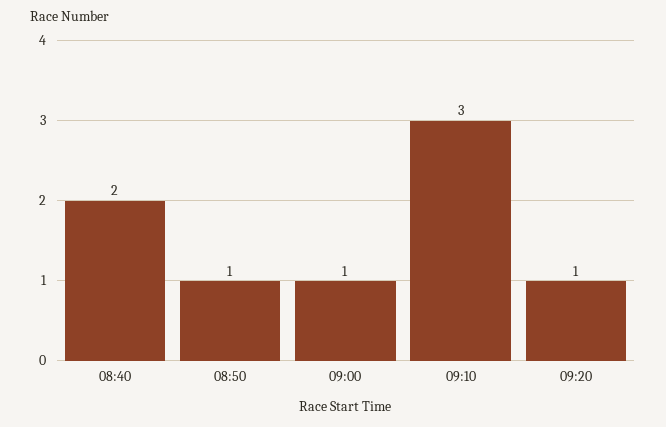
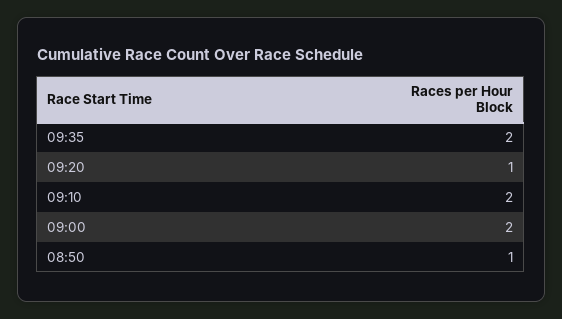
08:40: 2 -> none
09:00: 1 -> 2
09:10: 3 -> 2
09:35: none -> 2

